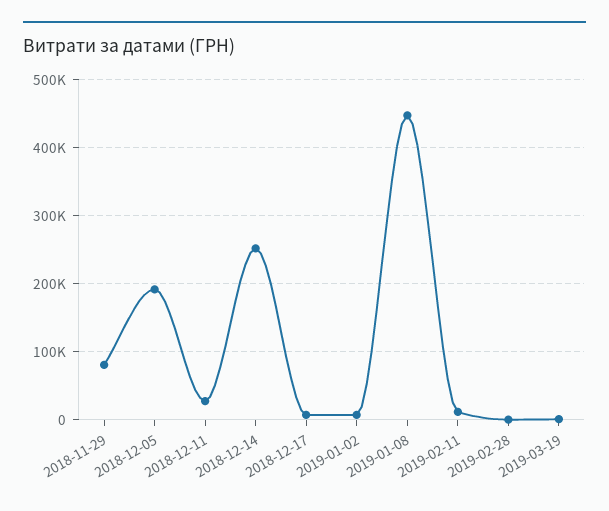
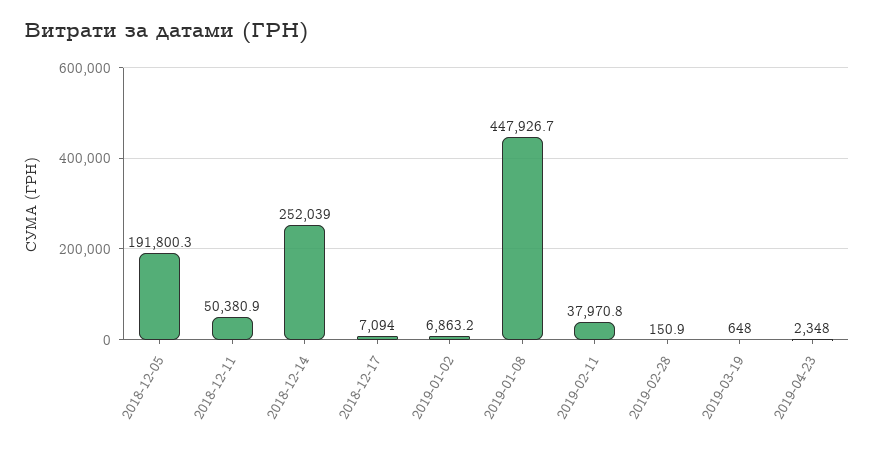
2018-11-29: 80000 -> none
2018-12-11: 30000 -> 50380.9
2019-02-11: 10000 -> 37970.8
2019-04-23: none -> 2348

